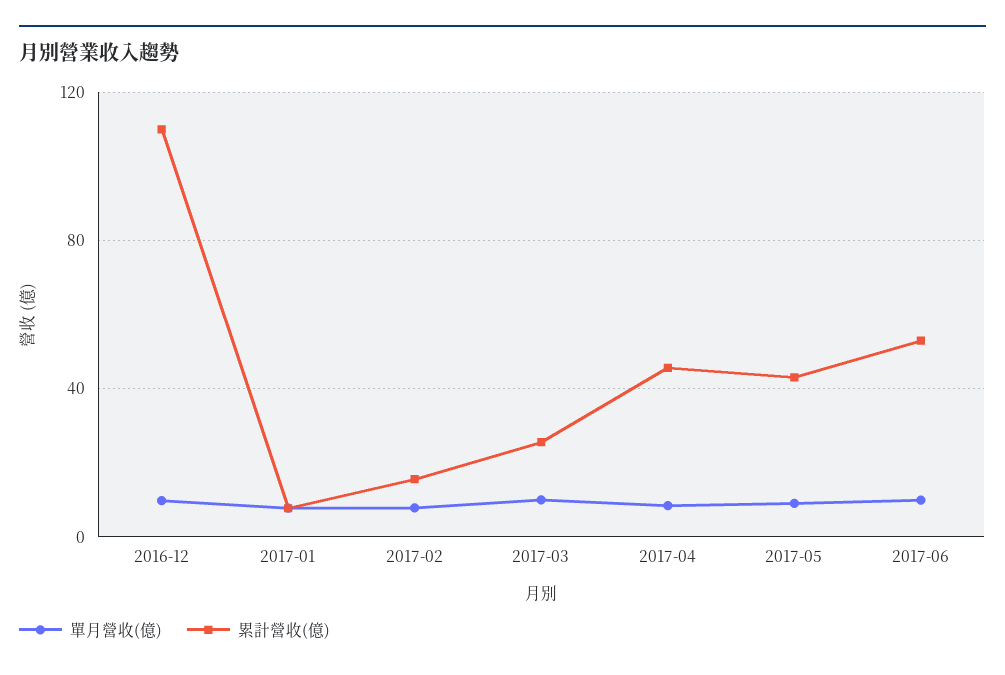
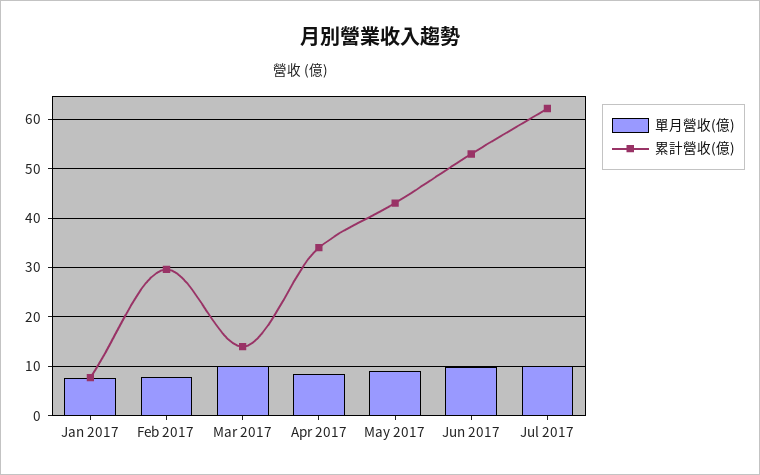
單月營收(億), 2016-12: 10 -> none
累計營收(億), 2016-12: 110 -> none
累計營收(億), 2017-02: 15 -> 30
累計營收(億), 2017-03: 25 -> 14
累計營收(億), 2017-04: 45 -> 34
單月營收(億), Jul 2017: none -> 10
累計營收(億), Jul 2017: none -> 62

